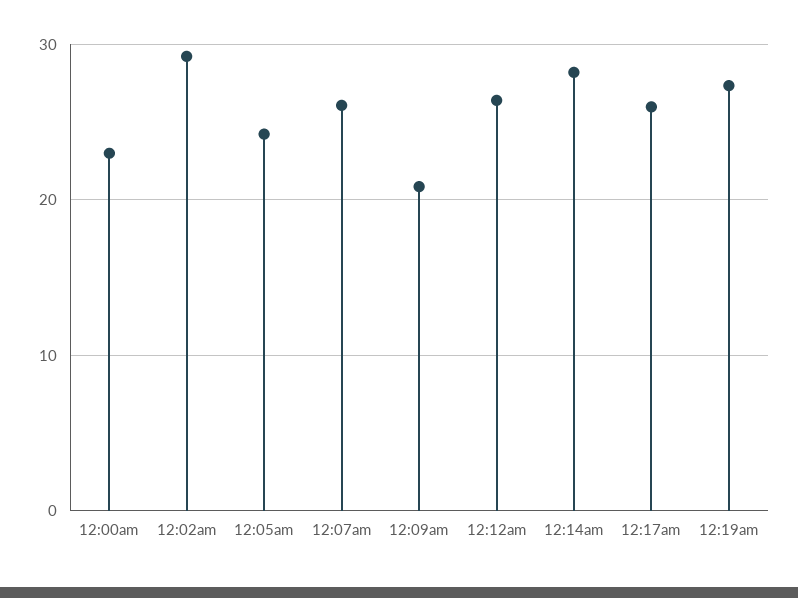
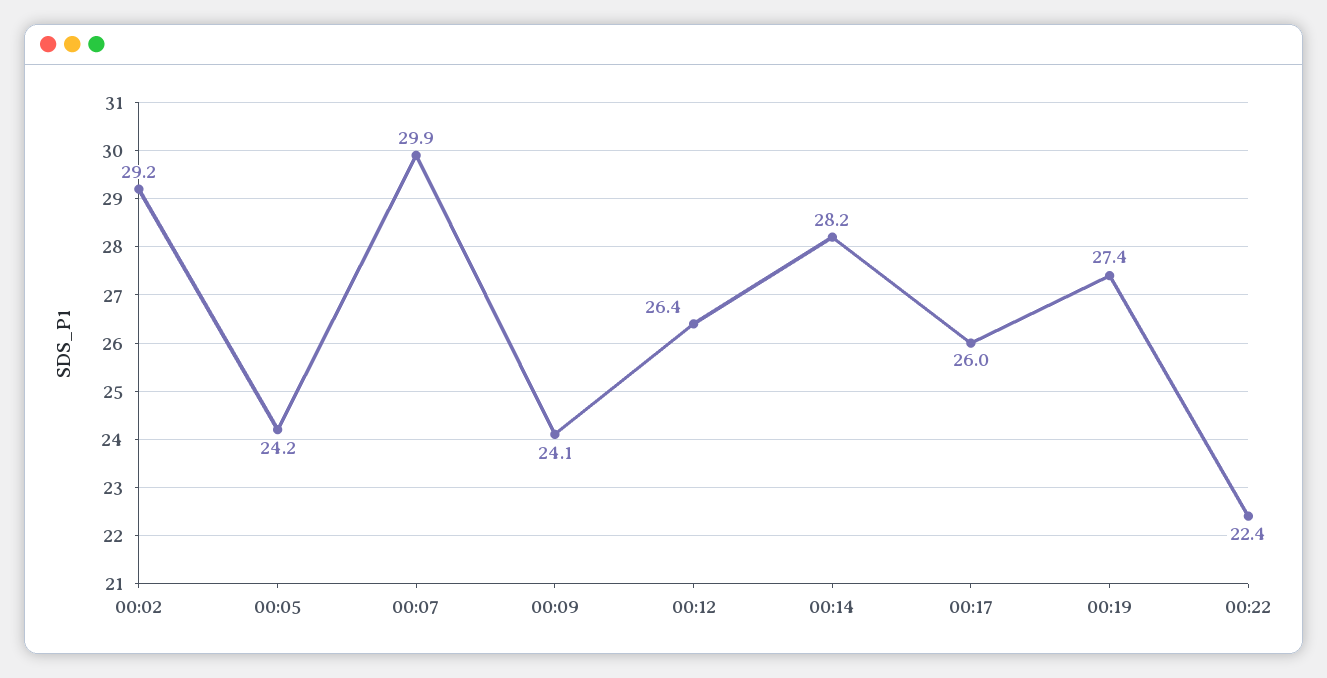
12:00am: 23 -> none
12:07am: 26 -> 29.9
12:09am: 21 -> 24.1
00:22: none -> 22.4

